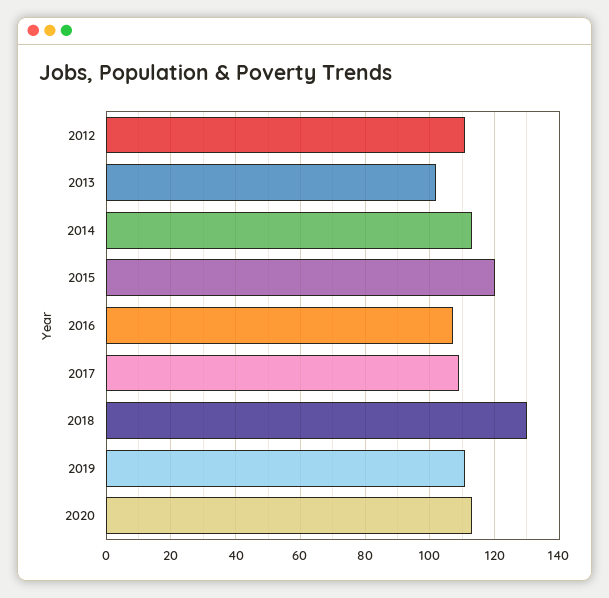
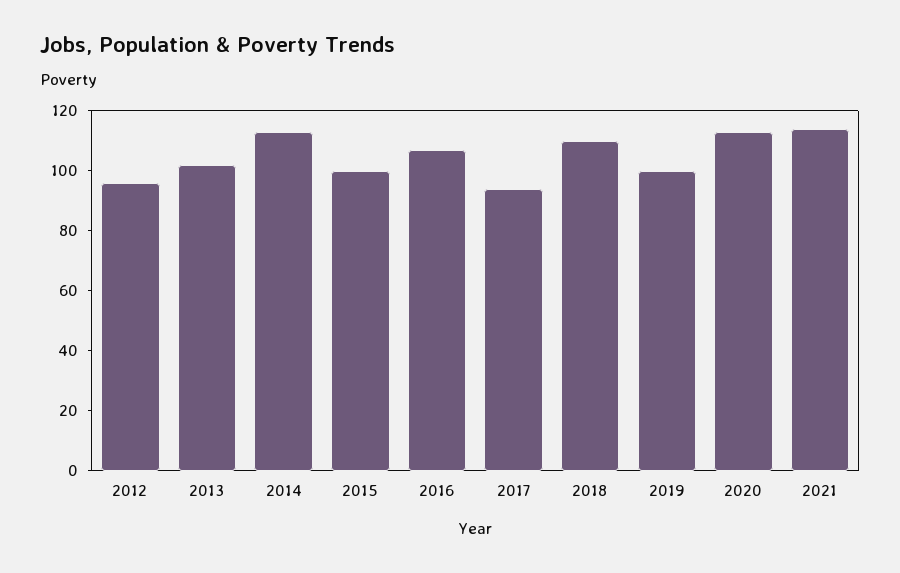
2012: 110 -> 95
2015: 120 -> 100
2017: 110 -> 95
2018: 130 -> 110
2019: 110 -> 100
2021: none -> 115

